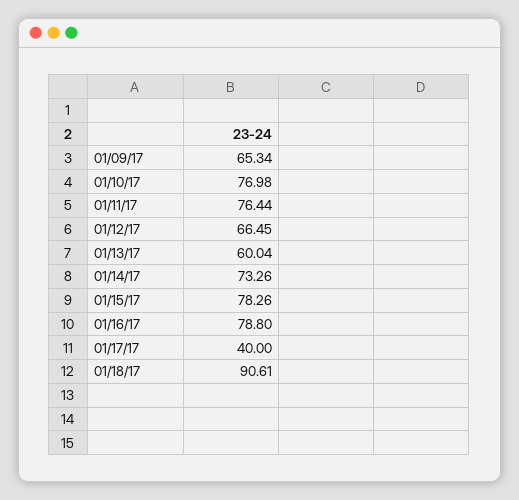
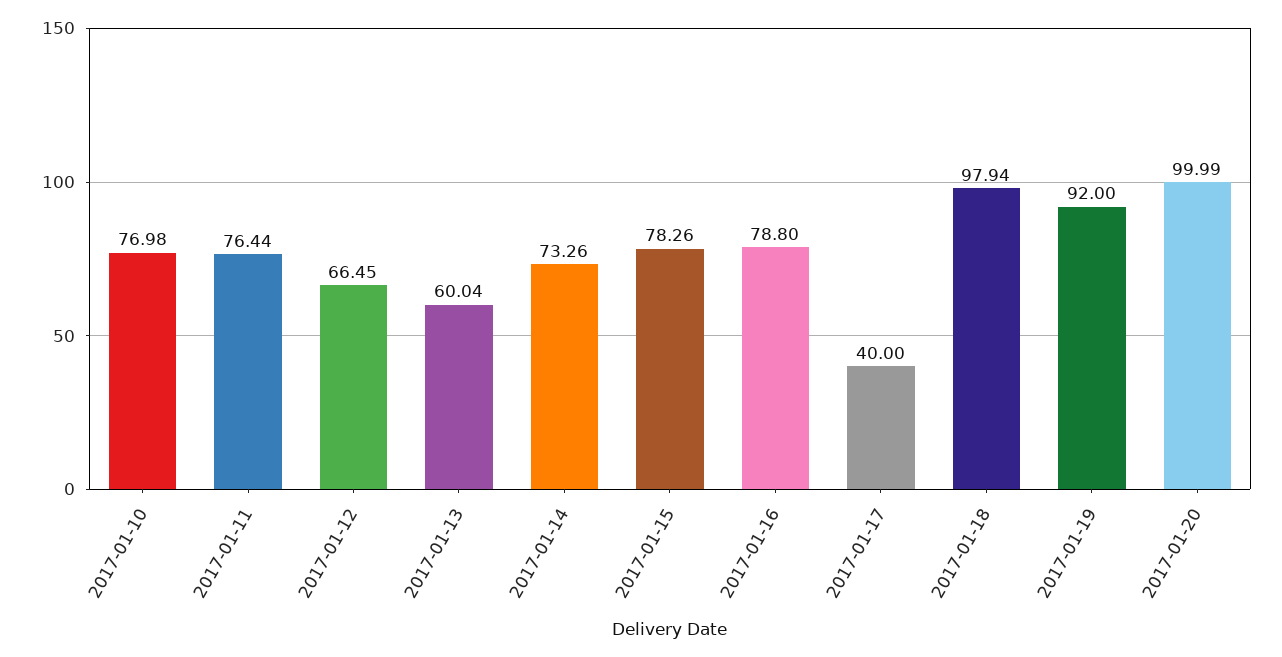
01/09/17: 65.34 -> none
01/18/17: 90.61 -> 97.94
2017-01-19: none -> 92
2017-01-20: none -> 99.99

